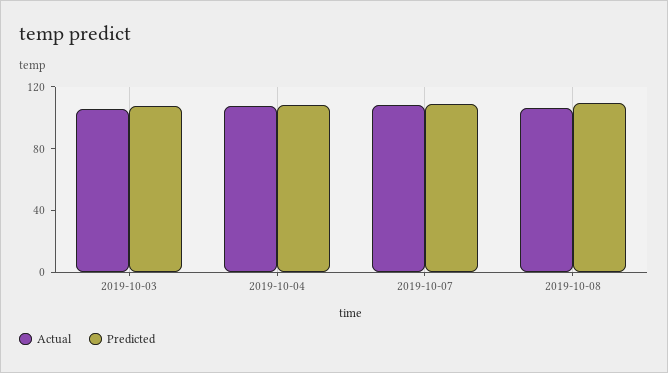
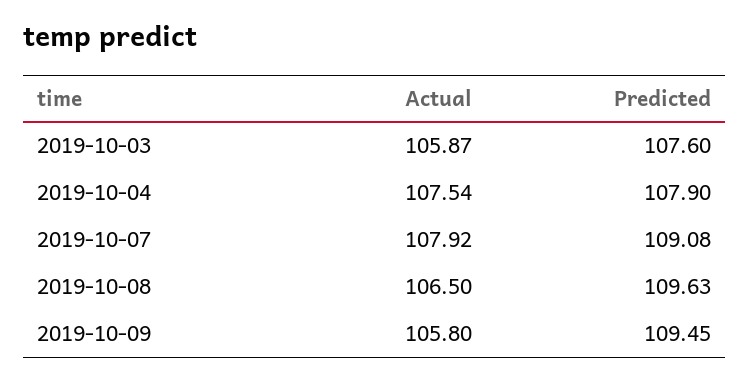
Actual, 2019-10-09: none -> 105.8
Predicted, 2019-10-09: none -> 109.45

